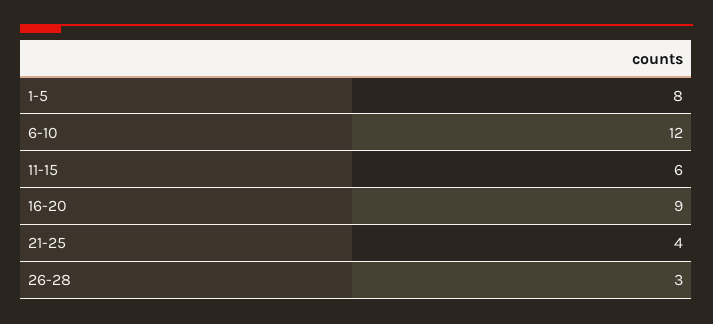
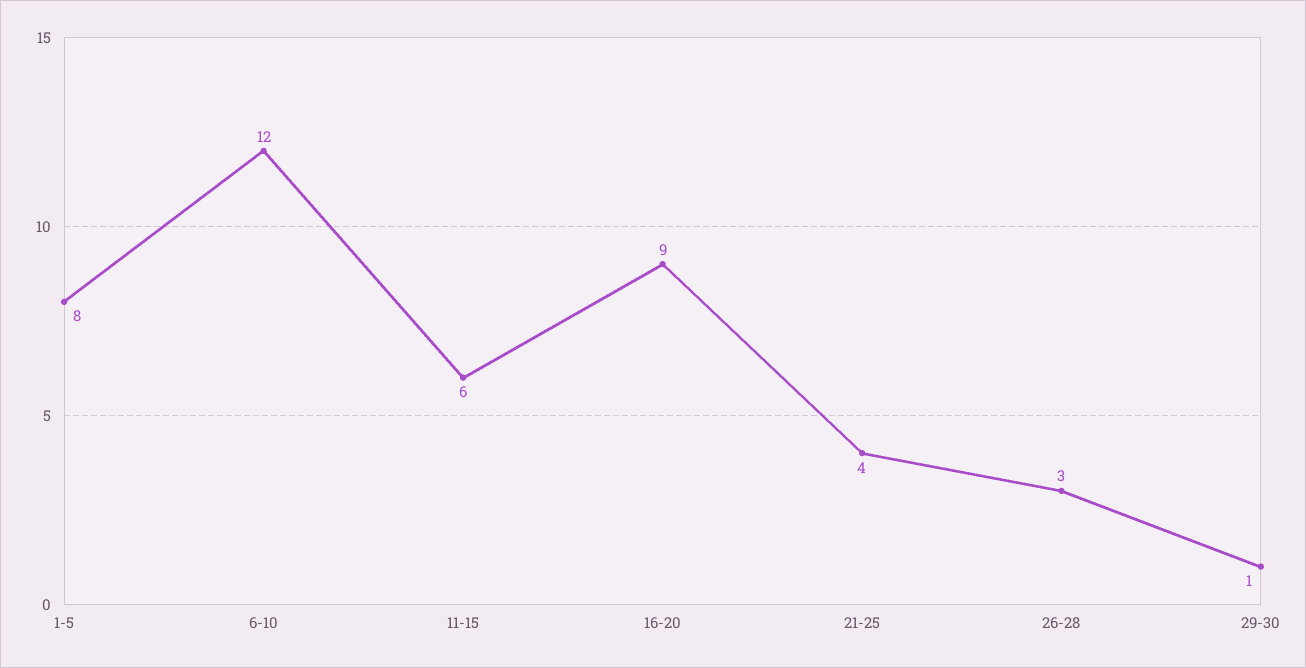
29-30: none -> 1

